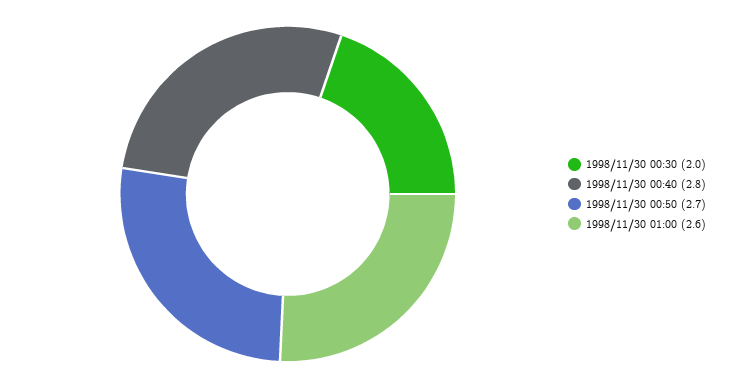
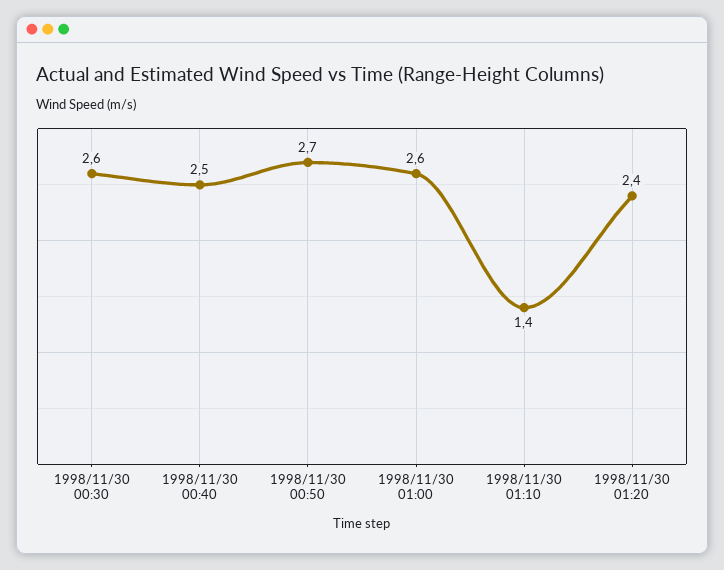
1998/11/30 00:30: 2 -> 2.6
1998/11/30 00:40: 2.8 -> 2.5
1998/11/30 01:10: none -> 1.4
1998/11/30 01:20: none -> 2.4

